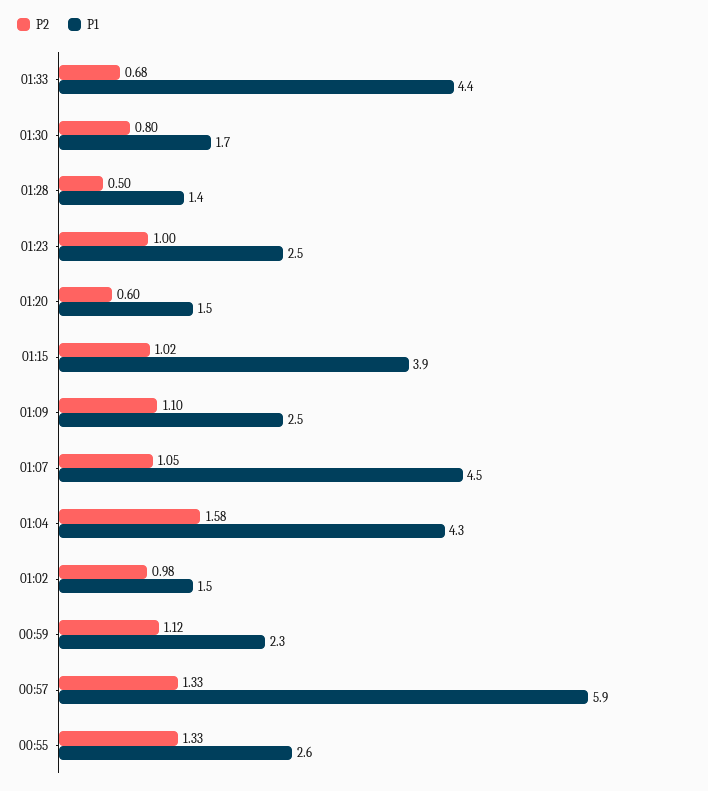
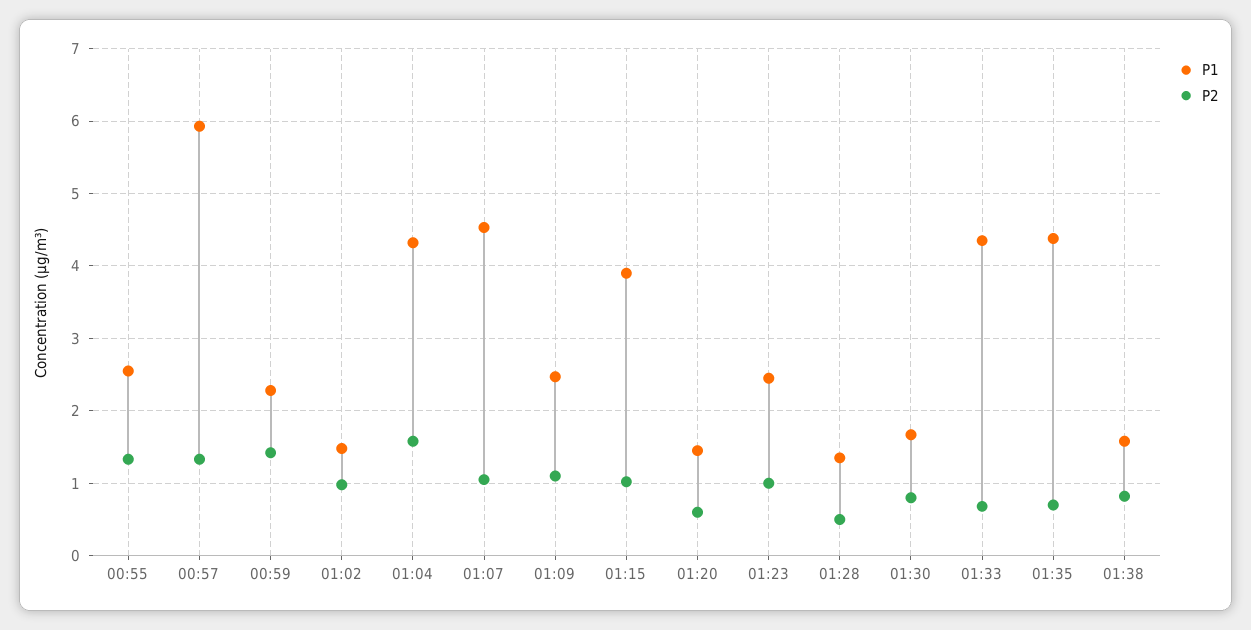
P2, 00:59: 1.12 -> 1.4
P1, 01:35: none -> 4.4
P2, 01:35: none -> 0.7
P1, 01:38: none -> 1.6
P2, 01:38: none -> 0.8

